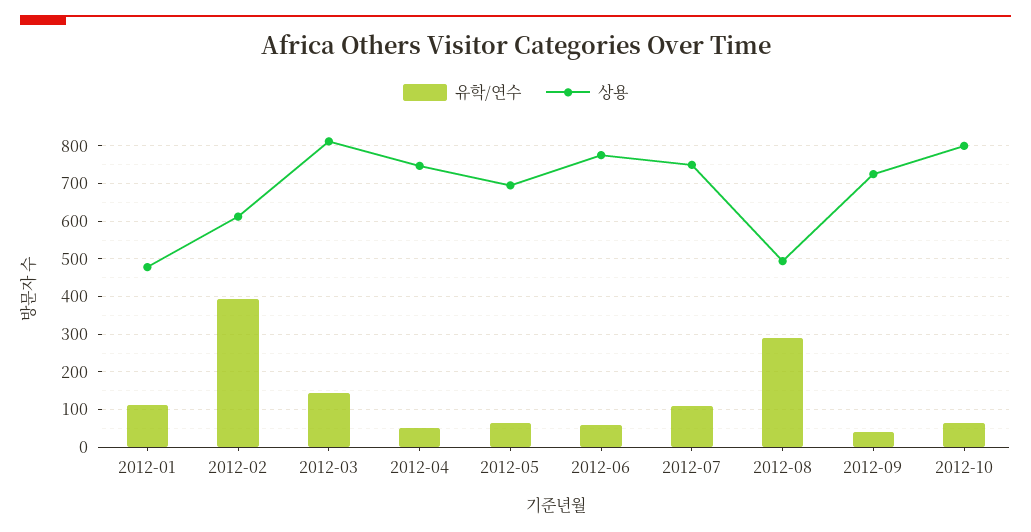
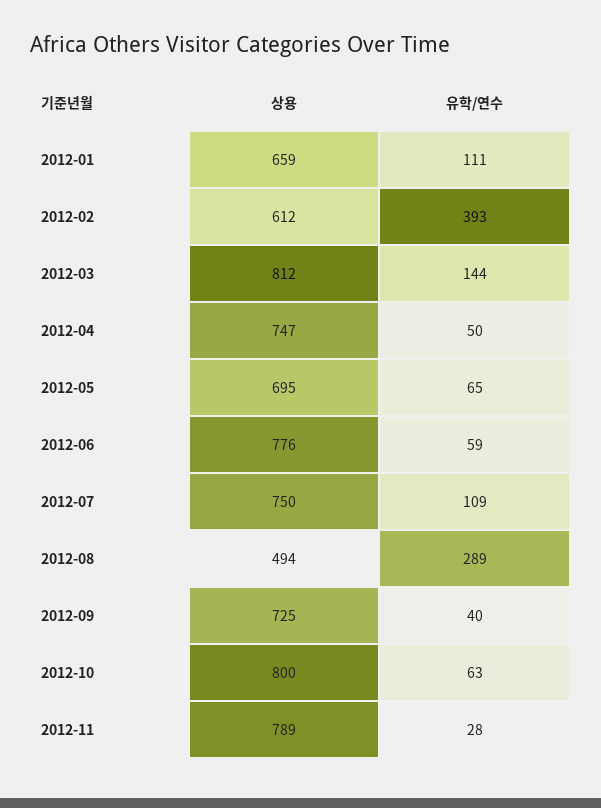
상용, 2012-01: 480 -> 659
상용, 2012-11: none -> 789
유학/연수, 2012-11: none -> 28

